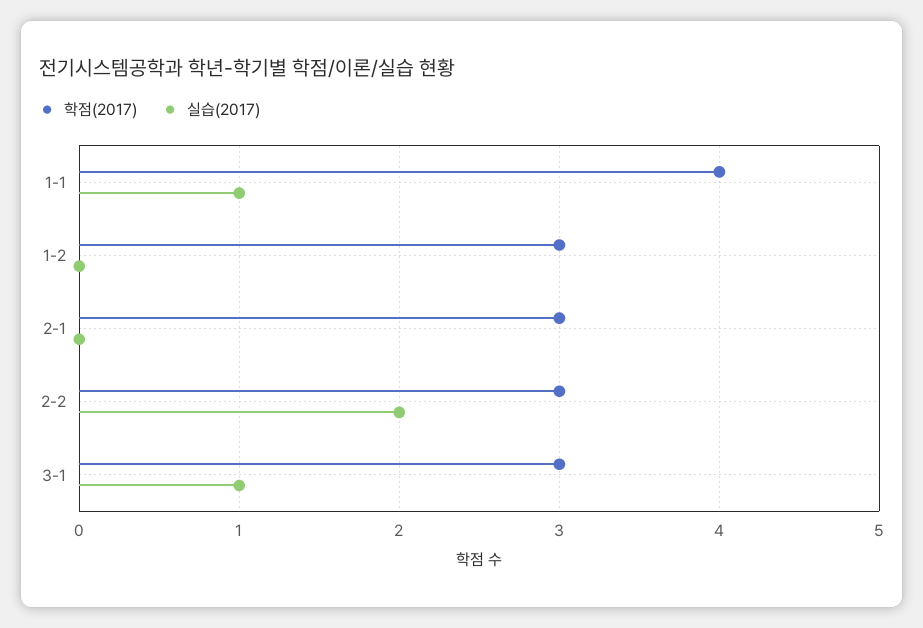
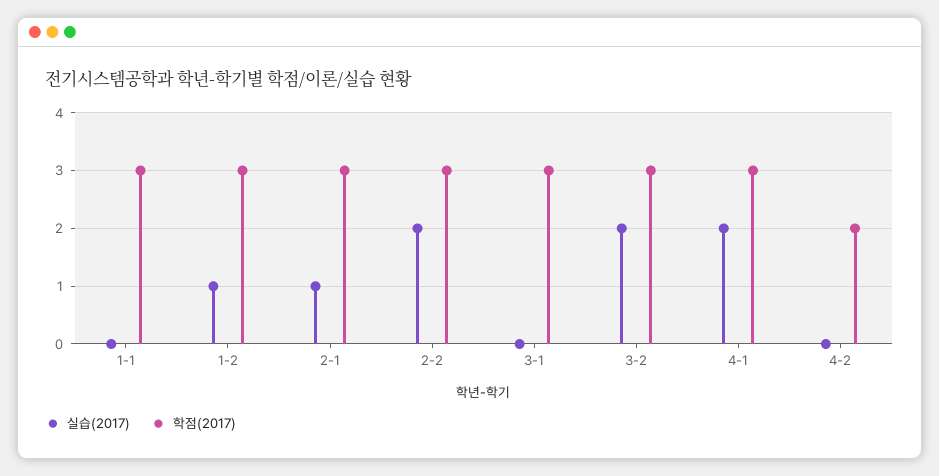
학점(2017), 1-1: 4 -> 3
실습(2017), 1-1: 1 -> 0
실습(2017), 1-2: 0 -> 1
실습(2017), 2-1: 0 -> 1
실습(2017), 3-1: 1 -> 0
실습(2017), 3-2: none -> 2
학점(2017), 3-2: none -> 3
실습(2017), 4-1: none -> 2
학점(2017), 4-1: none -> 3
실습(2017), 4-2: none -> 0
학점(2017), 4-2: none -> 2

